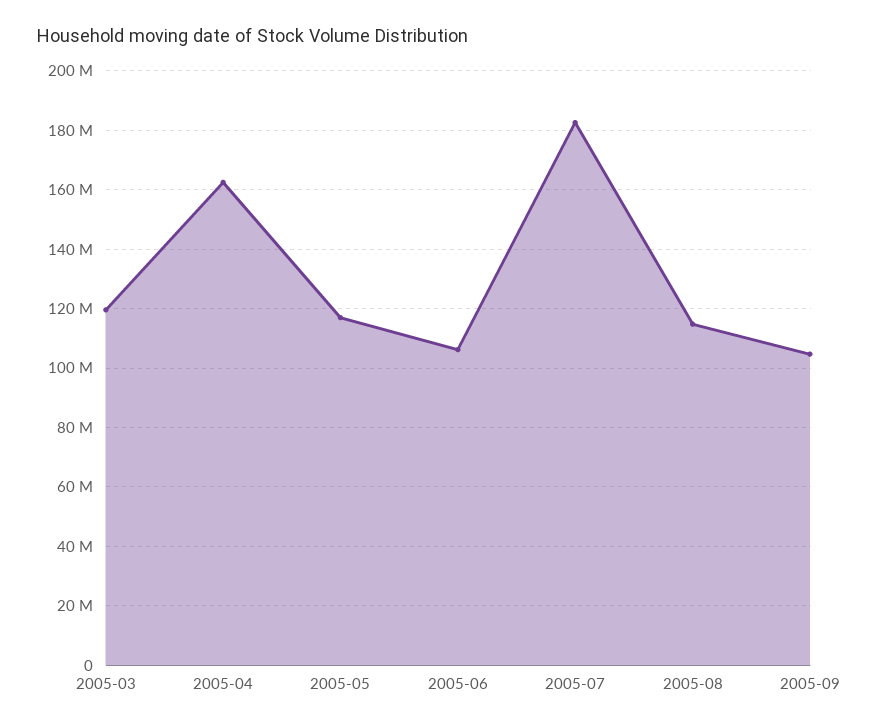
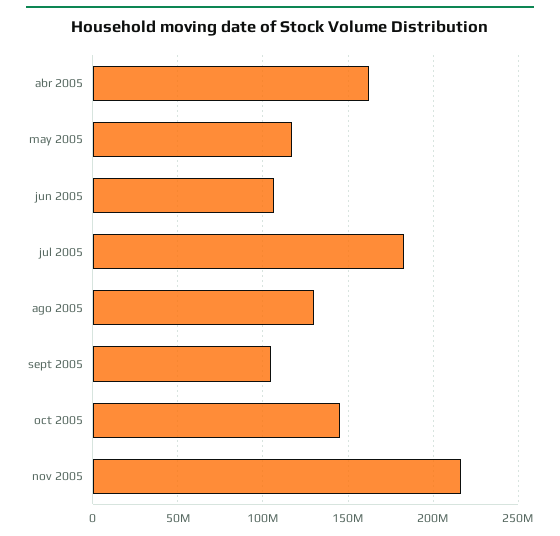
2005-03: 120000000 -> none
2005-08: 115000000 -> 130000000
oct 2005: none -> 145000000
nov 2005: none -> 215000000

